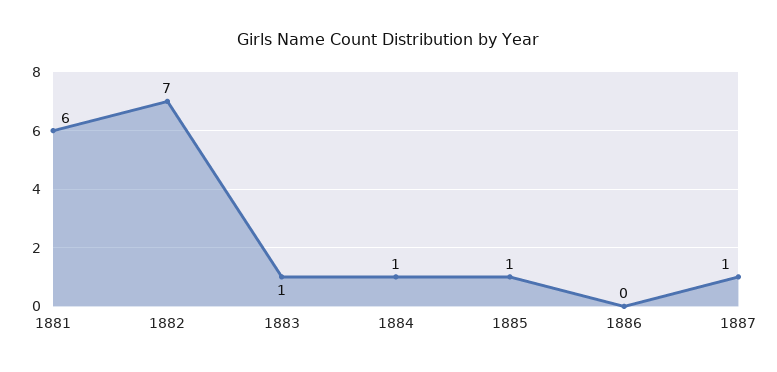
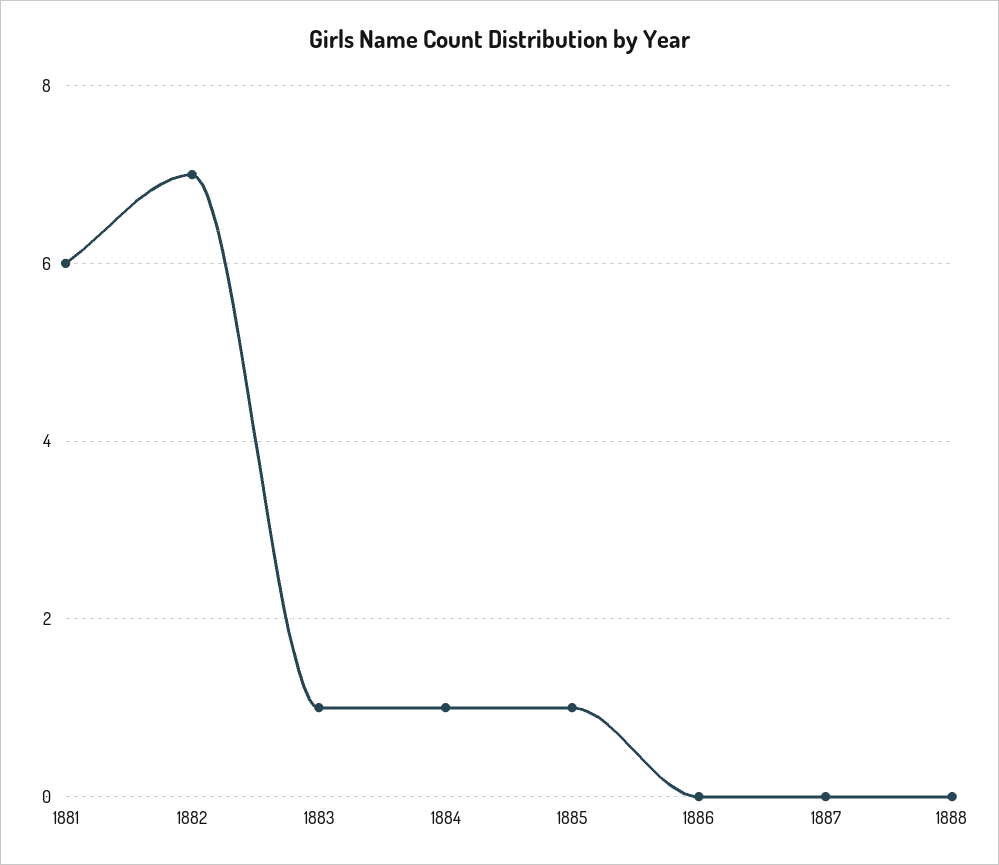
1887: 1 -> 0
1888: none -> 0

